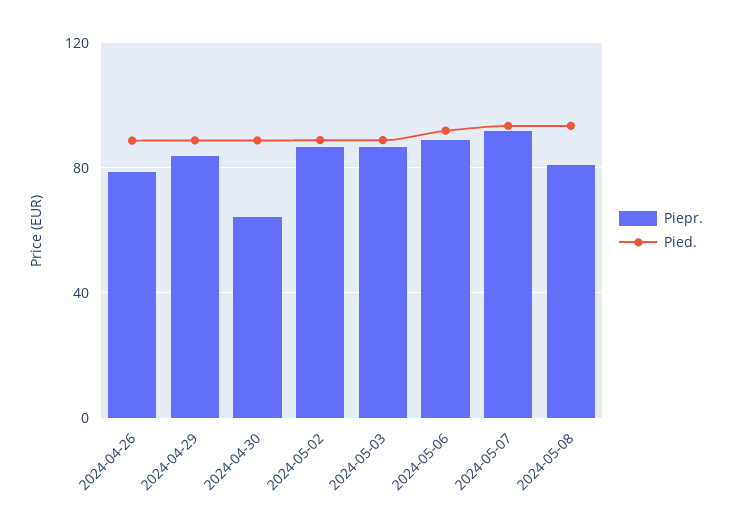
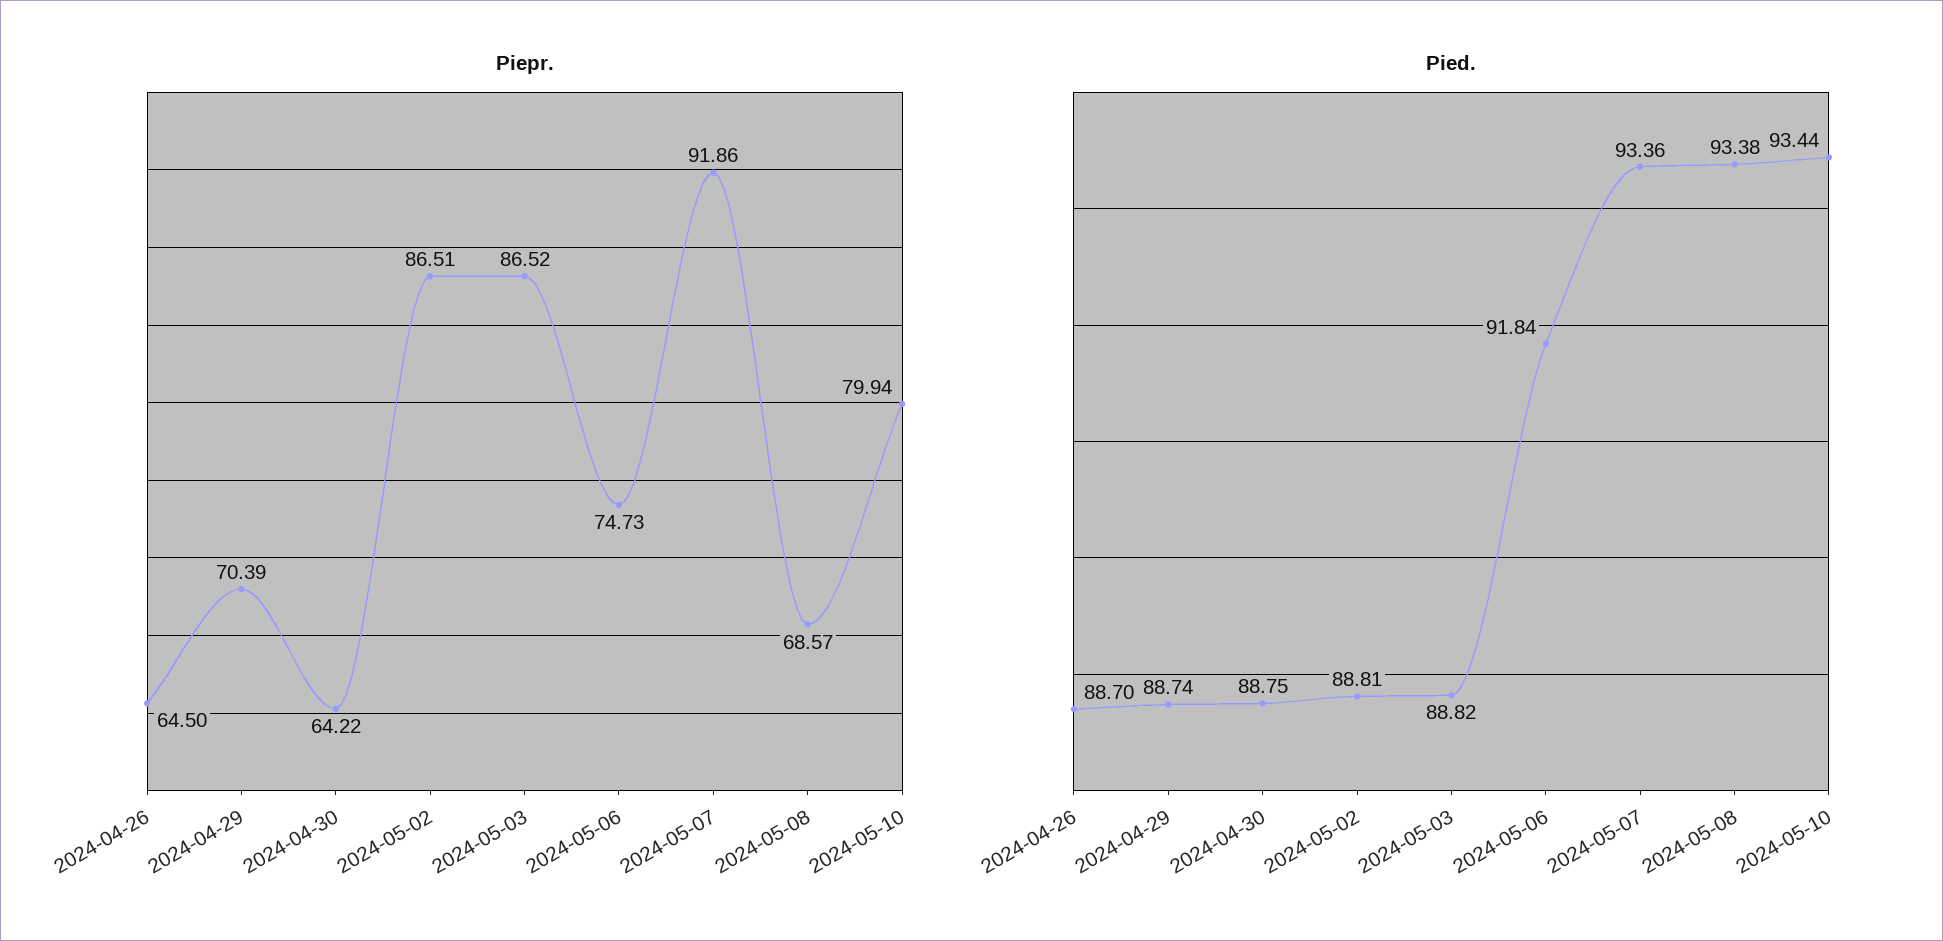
Piepr., 2024-04-26: 80 -> 64.5
Piepr., 2024-04-29: 85 -> 70.39
Piepr., 2024-05-06: 90 -> 74.73
Piepr., 2024-05-08: 80 -> 68.57
Piepr., 2024-05-10: none -> 79.94
Pied., 2024-05-10: none -> 93.44

